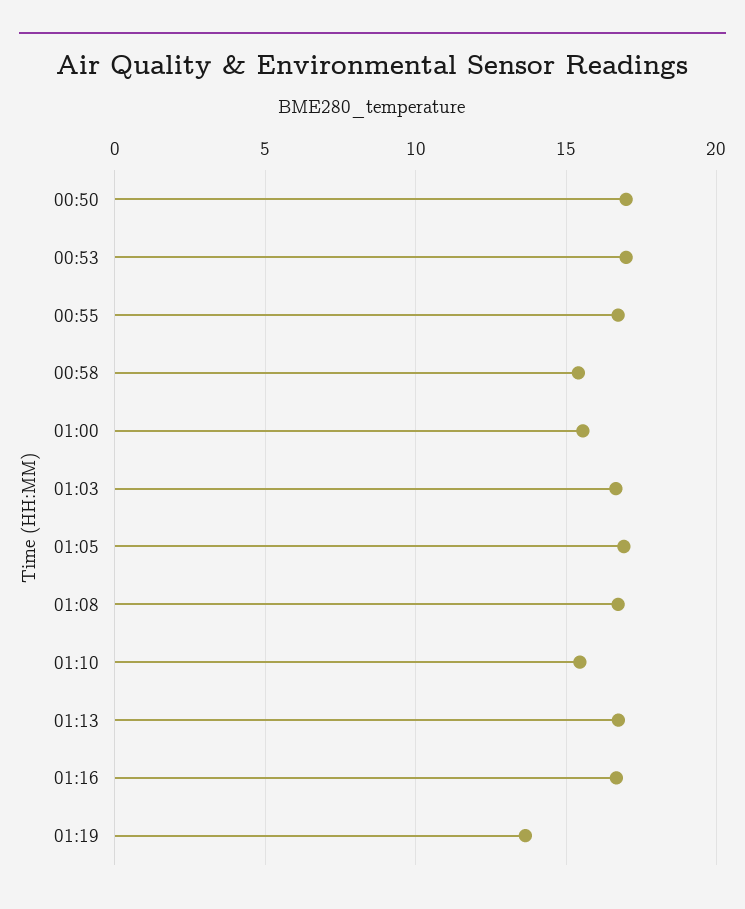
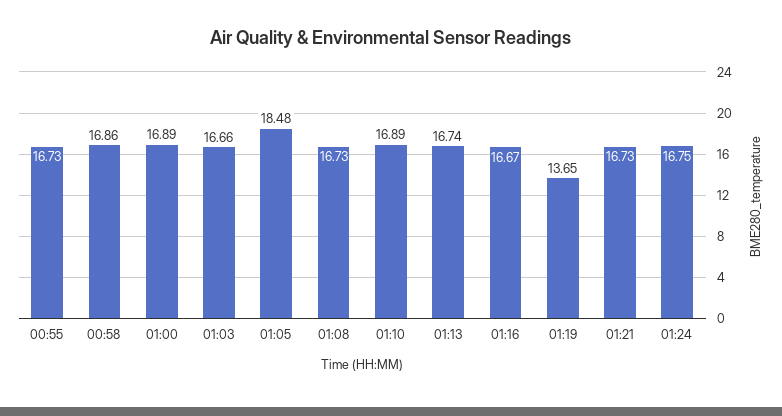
00:50: 17 -> none
00:53: 17 -> none
00:58: 15.5 -> 16.86
01:00: 15.5 -> 16.89
01:05: 17 -> 18.48
01:10: 15.5 -> 16.89
01:21: none -> 16.73
01:24: none -> 16.75

